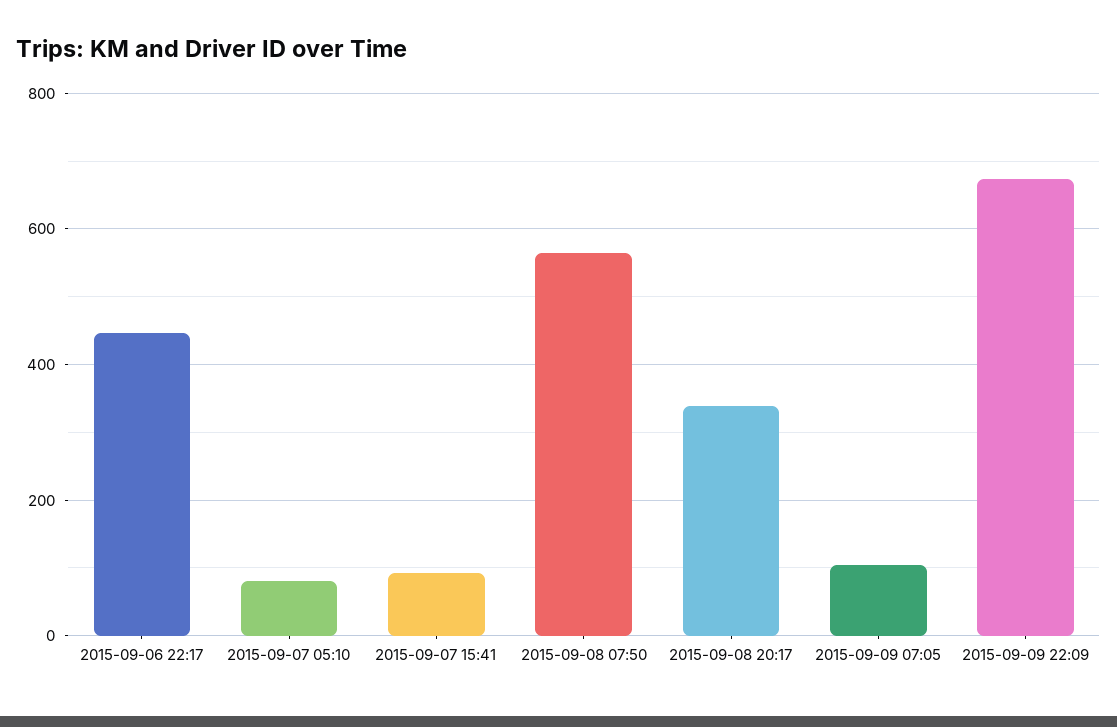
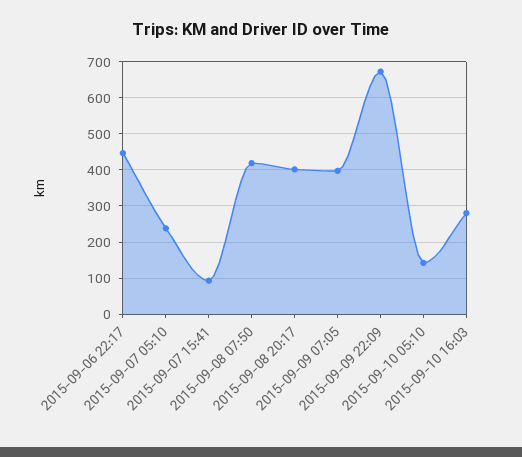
2015-09-07 05:10: 80 -> 240
2015-09-08 07:50: 560 -> 420
2015-09-08 20:17: 340 -> 400
2015-09-09 07:05: 100 -> 400
2015-09-10 05:10: none -> 140
2015-09-10 16:03: none -> 280

